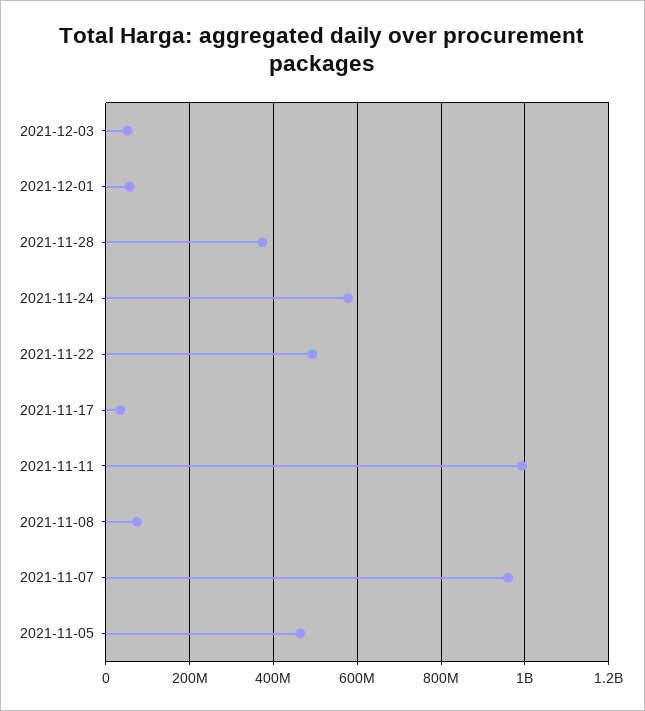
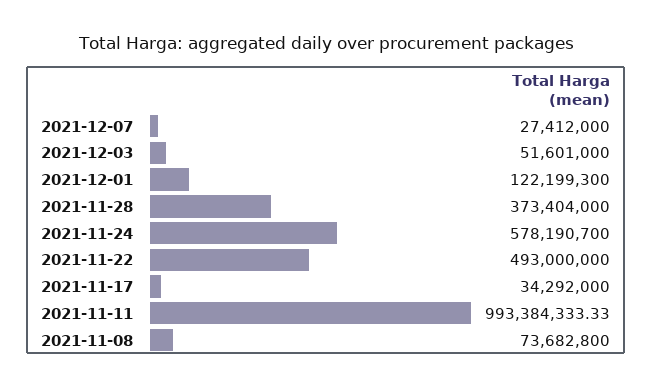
2021-12-01: 60000000 -> 122199300
2021-11-07: 960000000 -> none
2021-11-05: 460000000 -> none
2021-12-07: none -> 27412000

